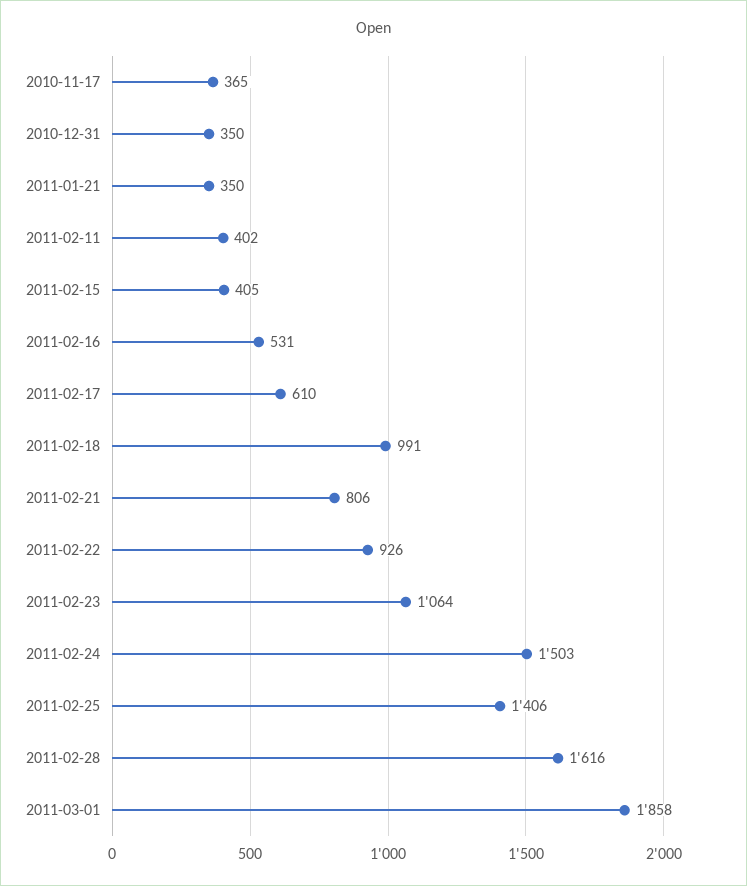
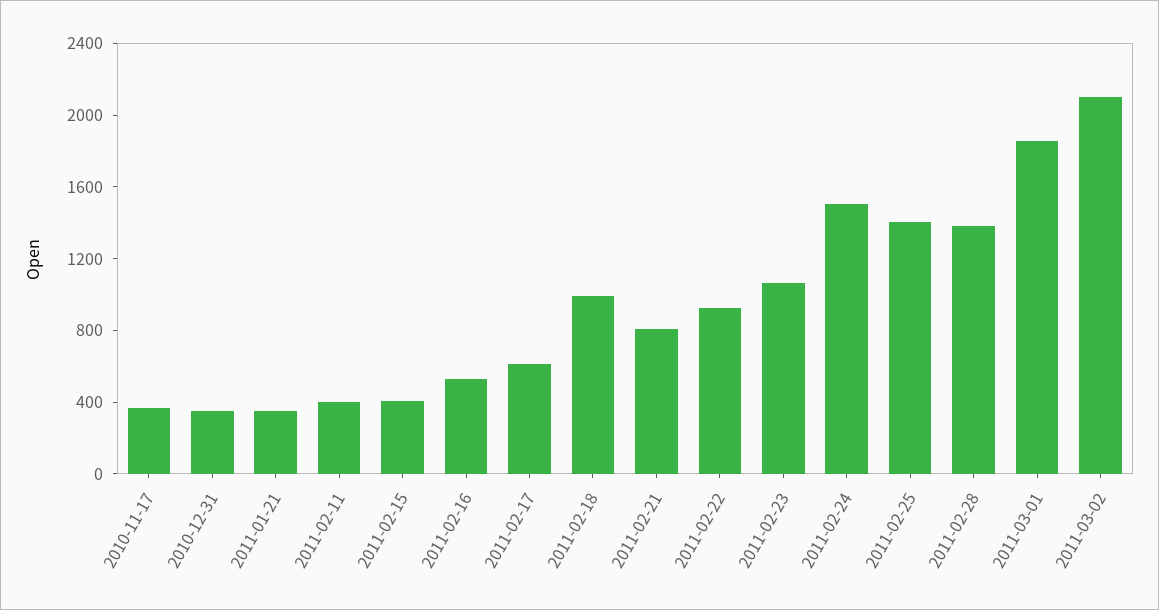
2011-02-28: 1616 -> 1400
2011-03-02: none -> 2100

